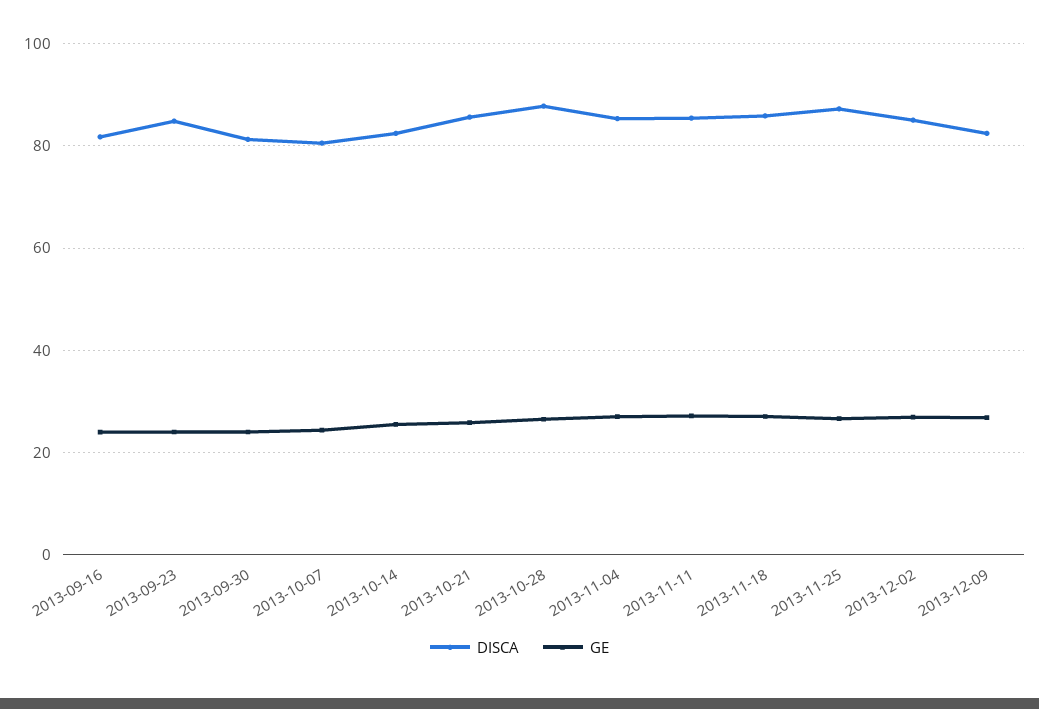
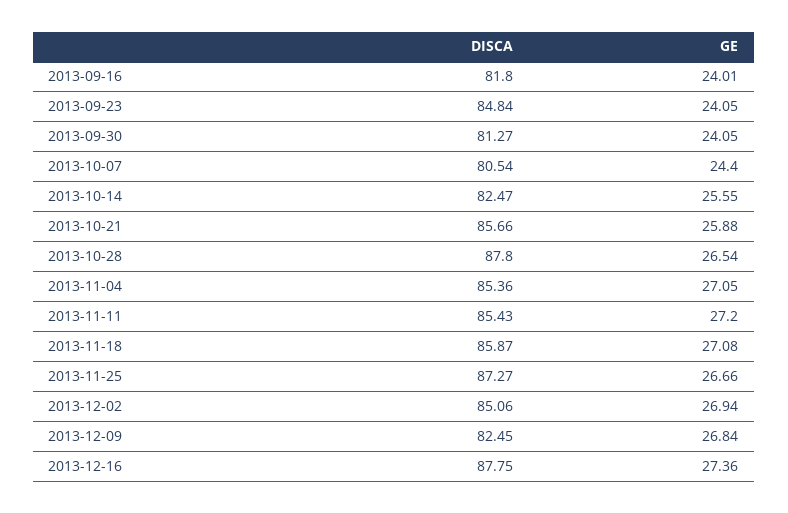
DISCA, 2013-12-16: none -> 87.75
GE, 2013-12-16: none -> 27.36

